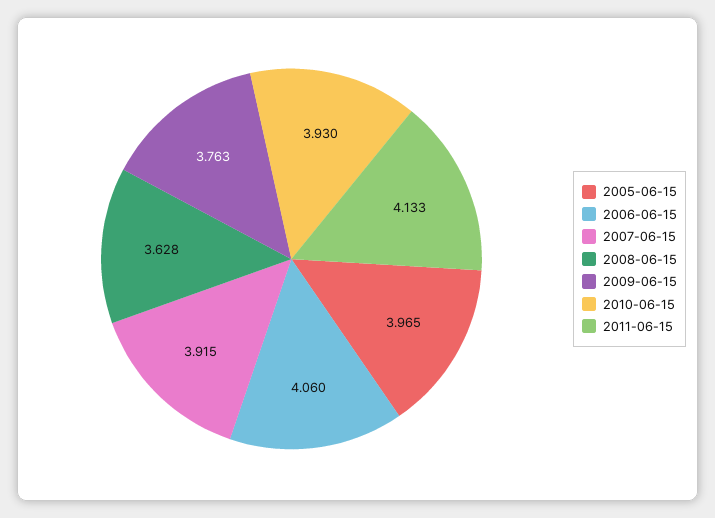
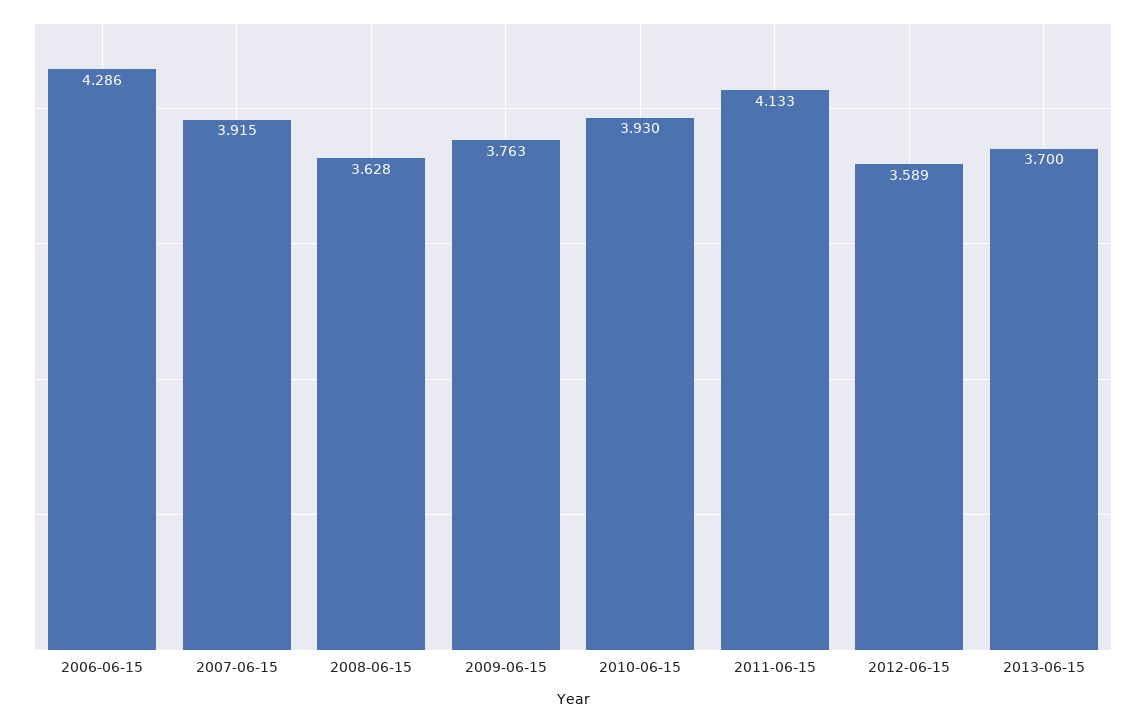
2005-06-15: 3.965 -> none
2006-06-15: 4.06 -> 4.286
2012-06-15: none -> 3.589
2013-06-15: none -> 3.7

